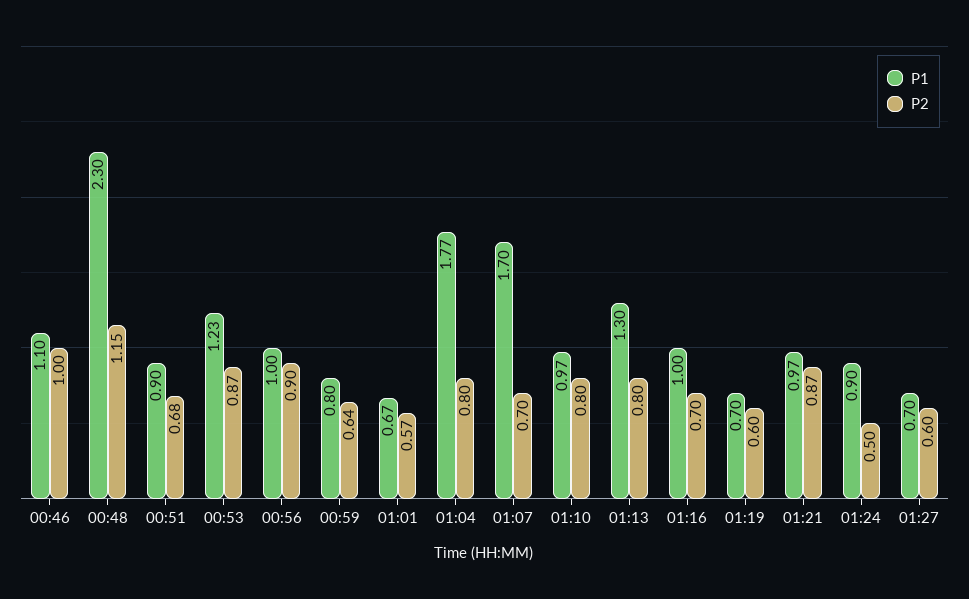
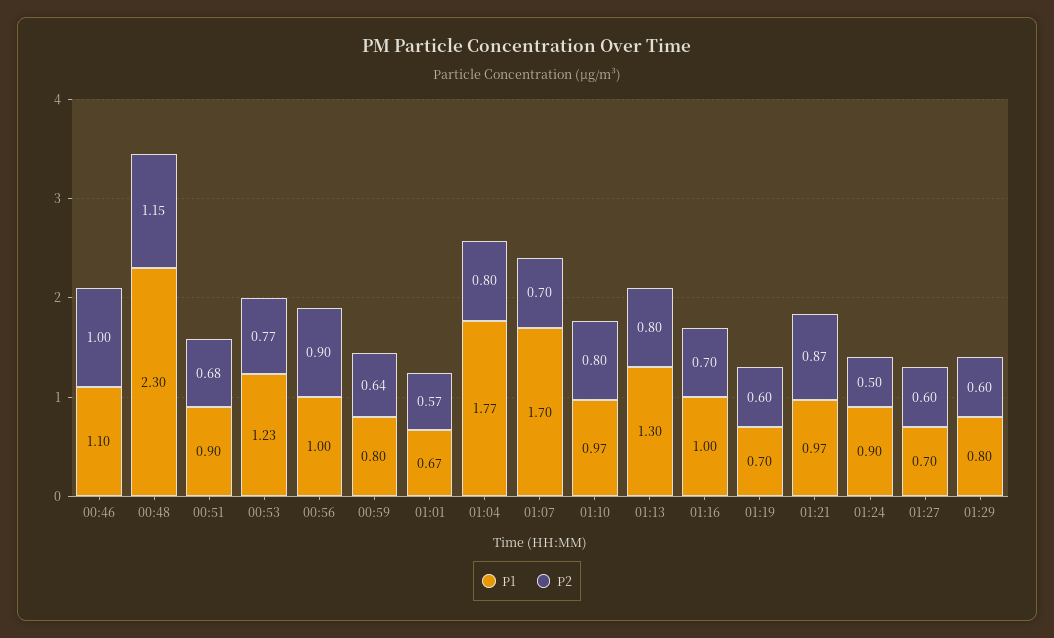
P2, 00:53: 0.87 -> 0.77
P1, 01:29: none -> 0.8
P2, 01:29: none -> 0.6

